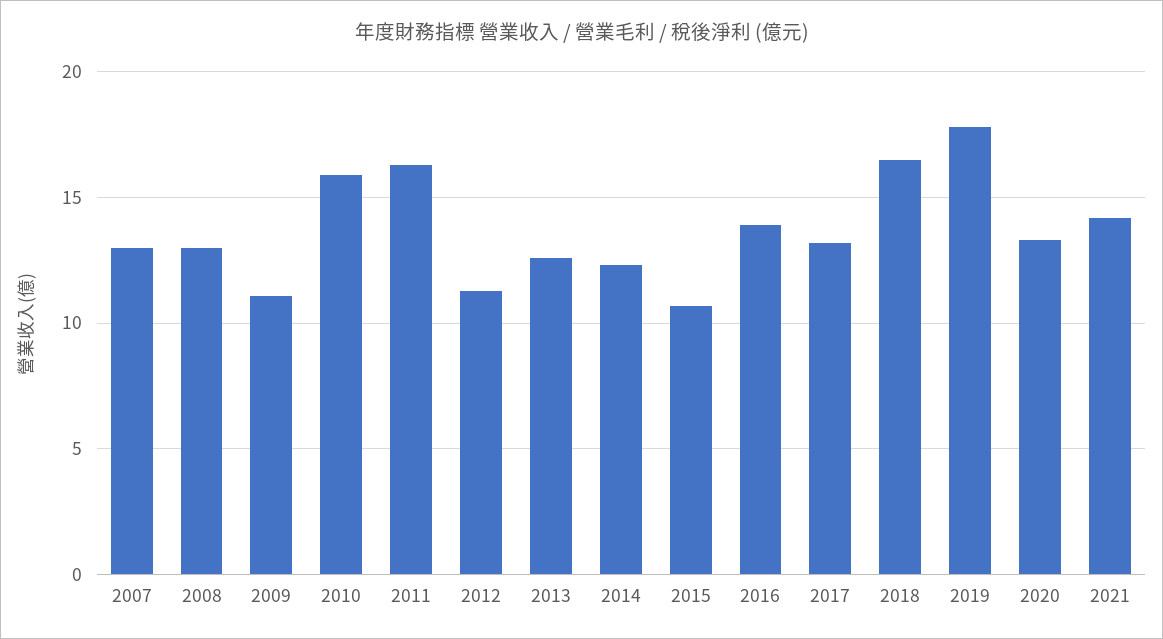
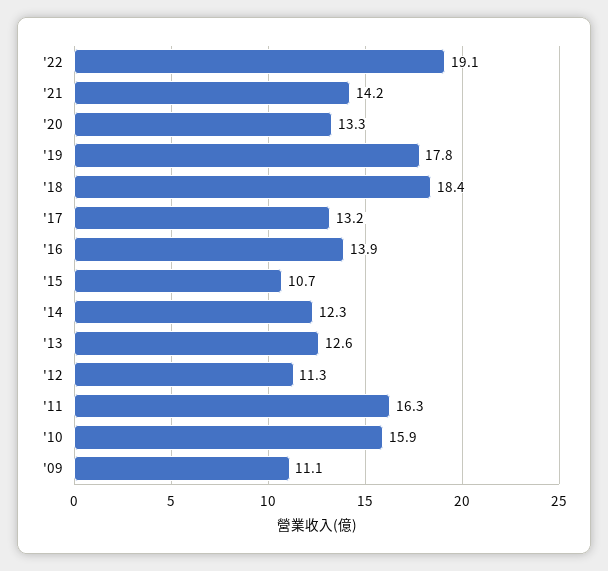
2007: 13 -> none
2008: 13 -> none
2018: 16.5 -> 18.4
'22: none -> 19.1

